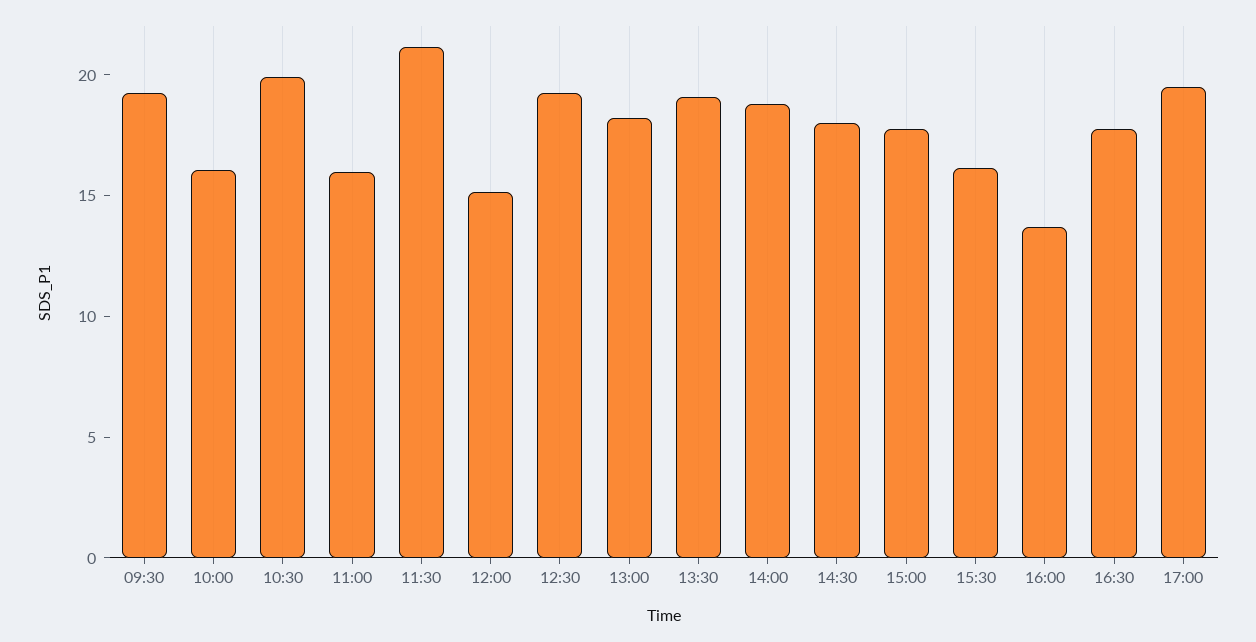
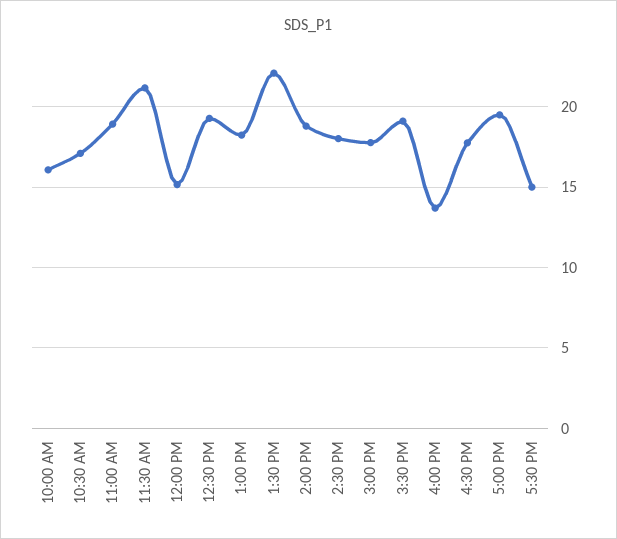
09:30: 19 -> none
10:30: 20 -> 17
11:00: 16 -> 19
13:30: 19 -> 22
15:30: 16 -> 19
5:30 PM: none -> 15

